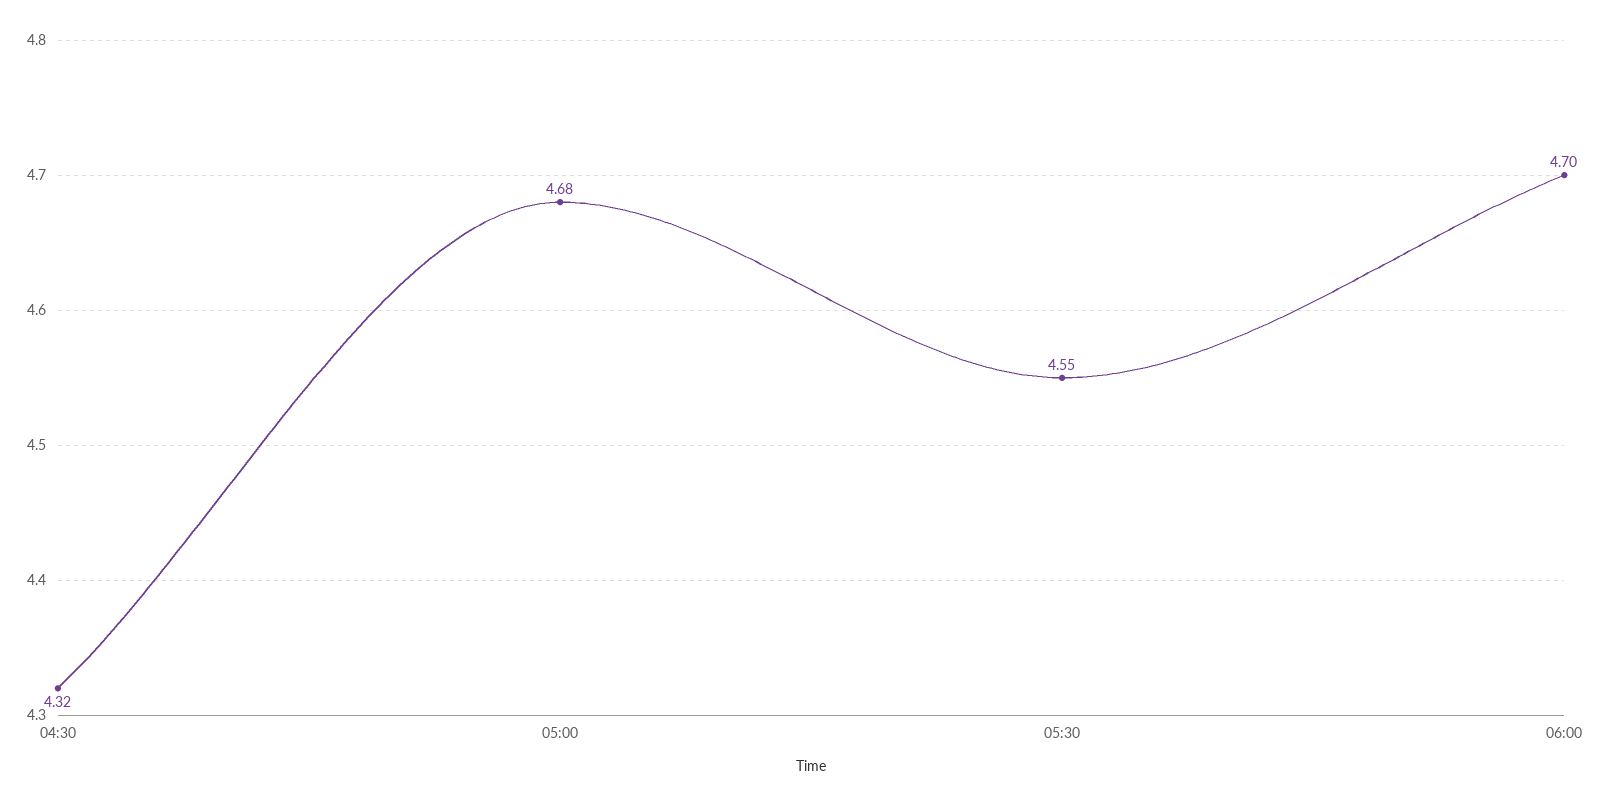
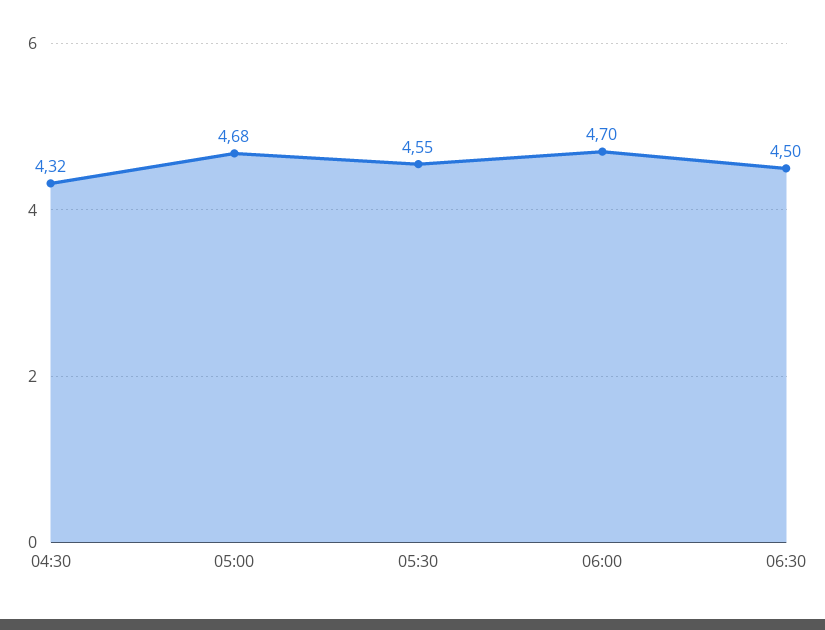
06:30: none -> 4.5

